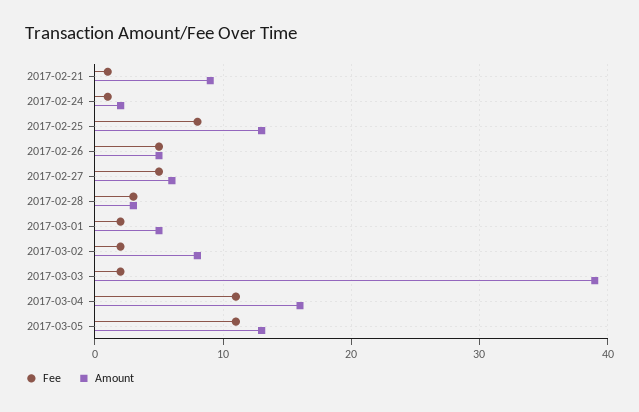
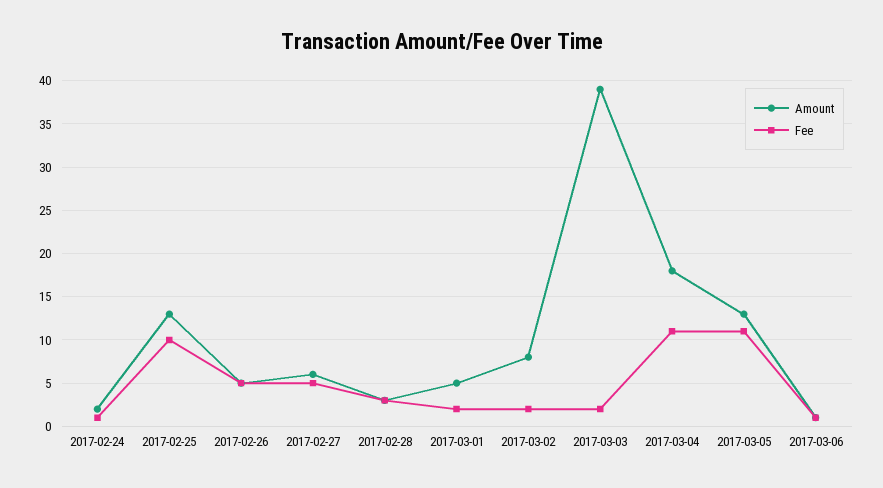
Fee, 2017-02-21: 1 -> none
Amount, 2017-02-21: 9 -> none
Fee, 2017-02-25: 8 -> 10
Amount, 2017-03-04: 16 -> 18
Amount, 2017-03-06: none -> 1
Fee, 2017-03-06: none -> 1

